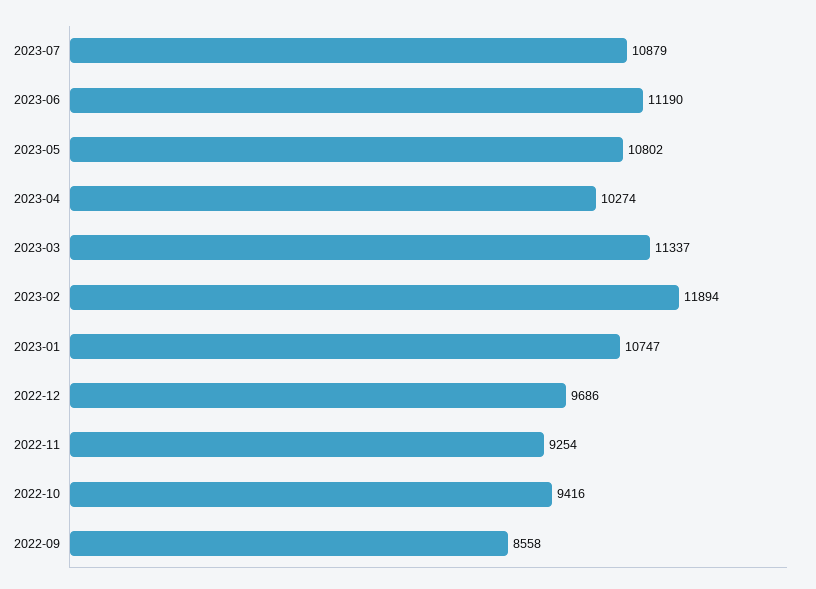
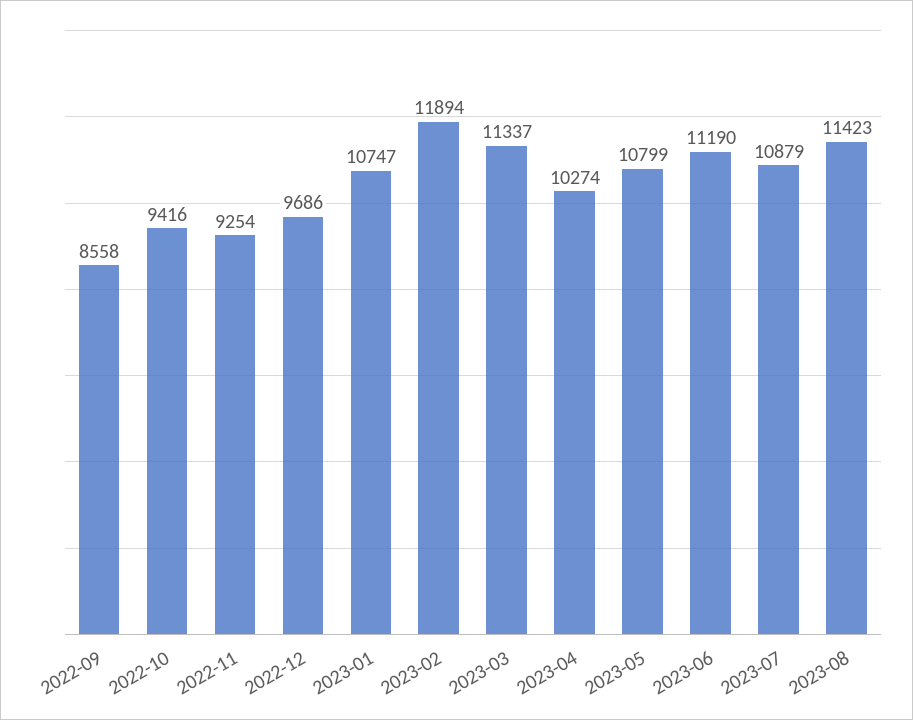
2023-05: 10802 -> 10799
2023-08: none -> 11423

